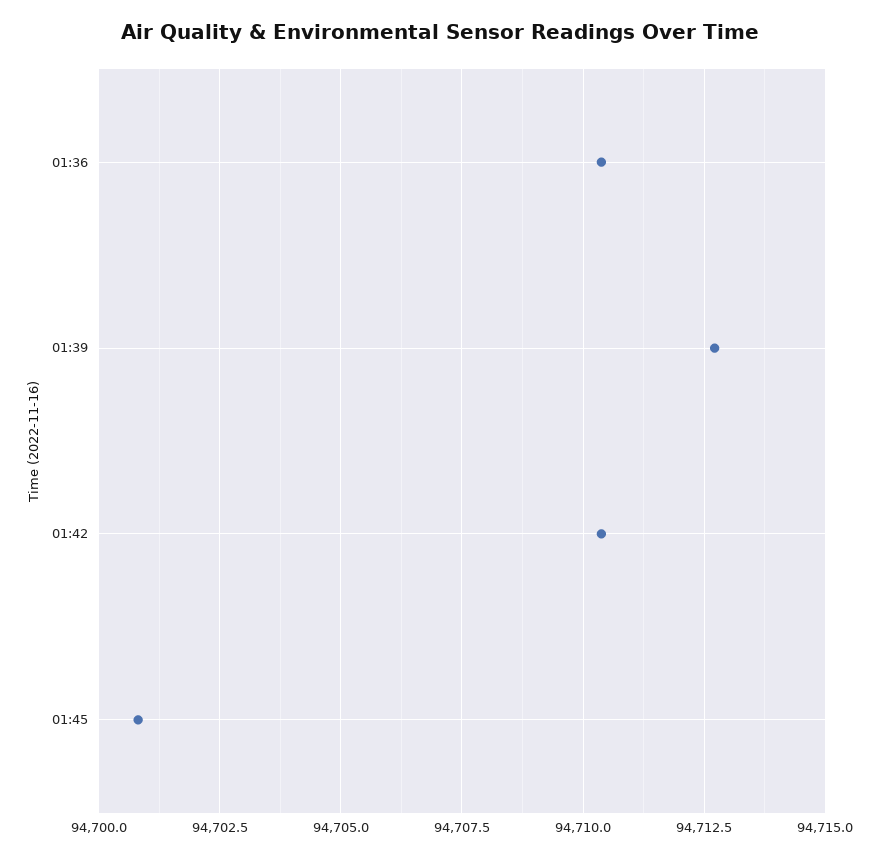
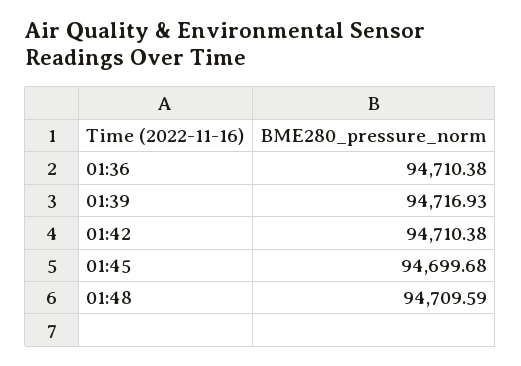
01:39: 94712.75 -> 94716.93
01:45: 94700.75 -> 94699.68
01:48: none -> 94709.59

